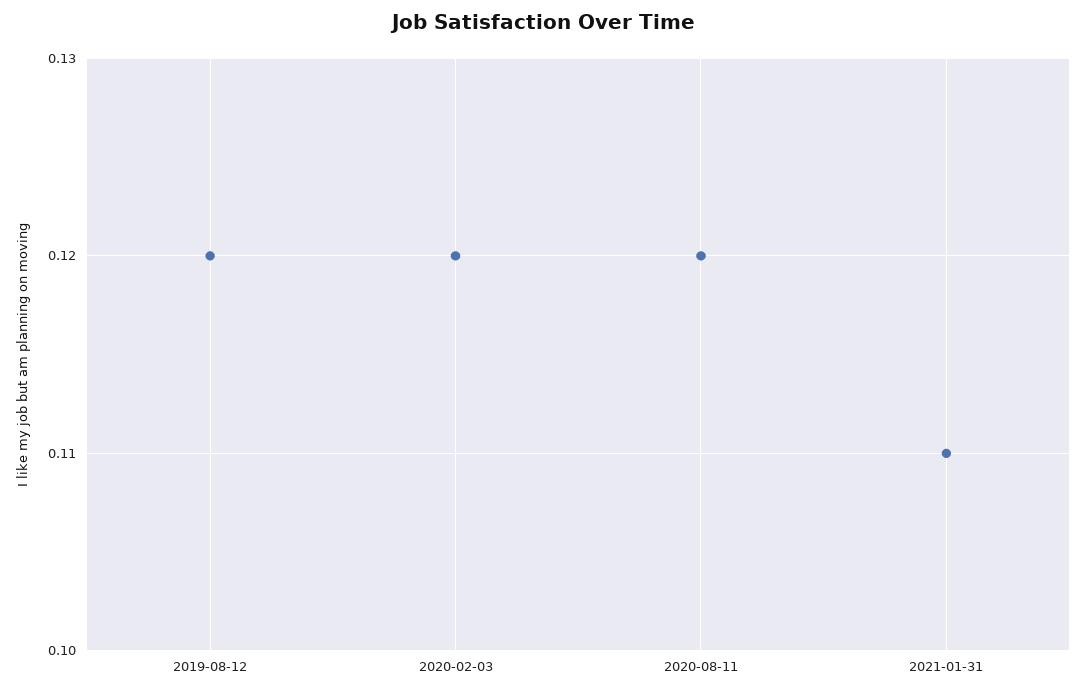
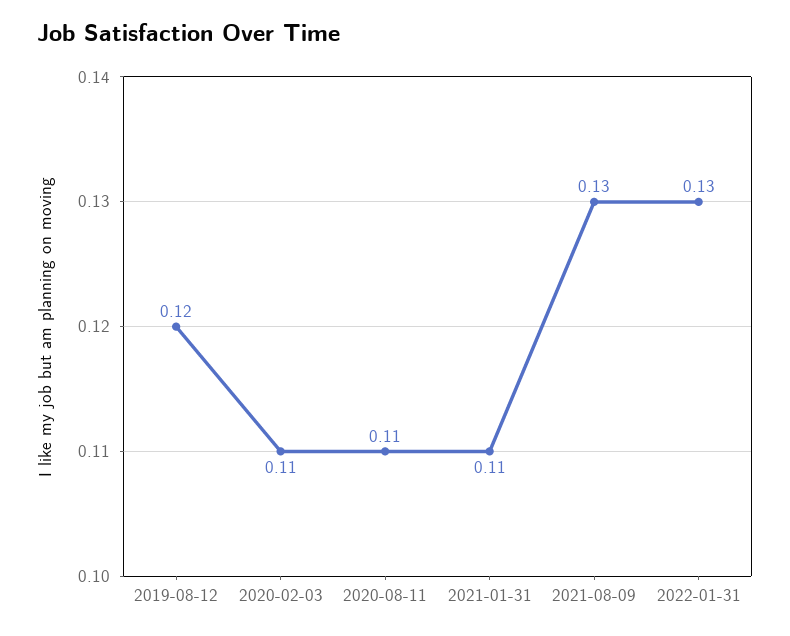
2020-02-03: 0.12 -> 0.11
2020-08-11: 0.12 -> 0.11
2021-08-09: none -> 0.13
2022-01-31: none -> 0.13

